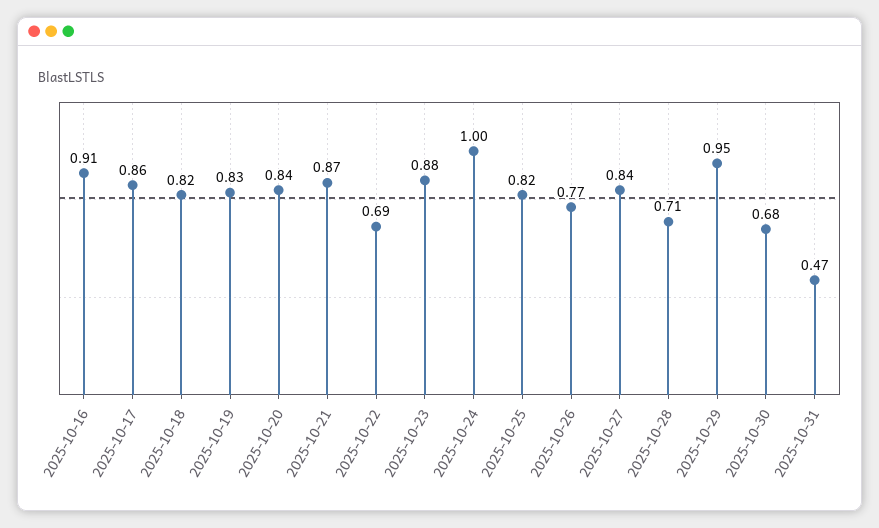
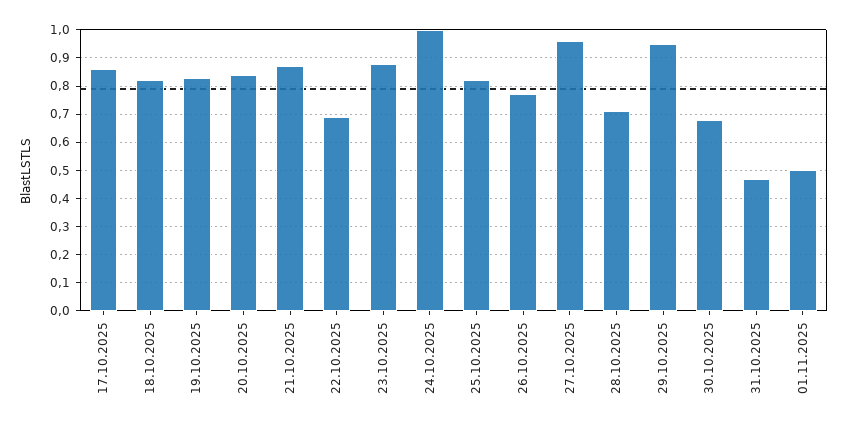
2025-10-16: 0.91 -> none
2025-10-27: 0.84 -> 0.95
01.11.2025: none -> 0.5

